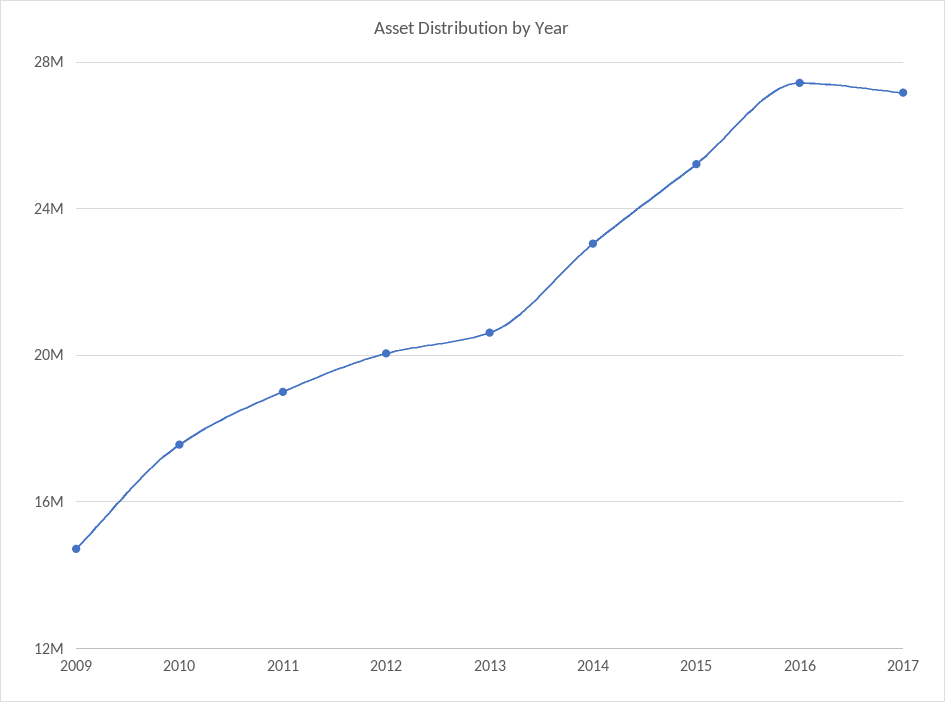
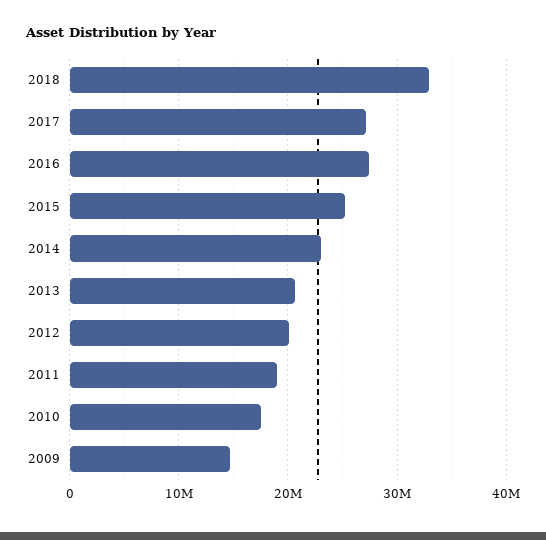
2018: none -> 33000000

